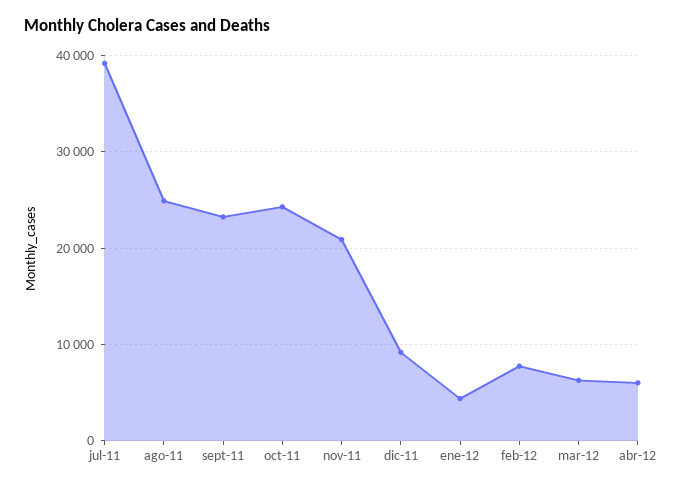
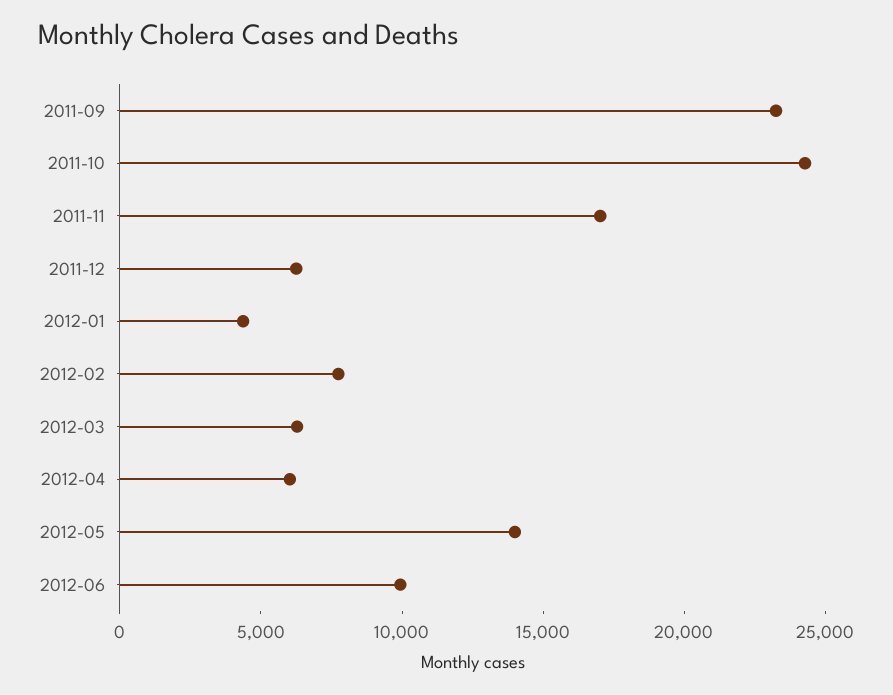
jul-11: 39000 -> none
ago-11: 25000 -> none
nov-11: 21000 -> 17000
dic-11: 9000 -> 6000
2012-05: none -> 14000
2012-06: none -> 10000

